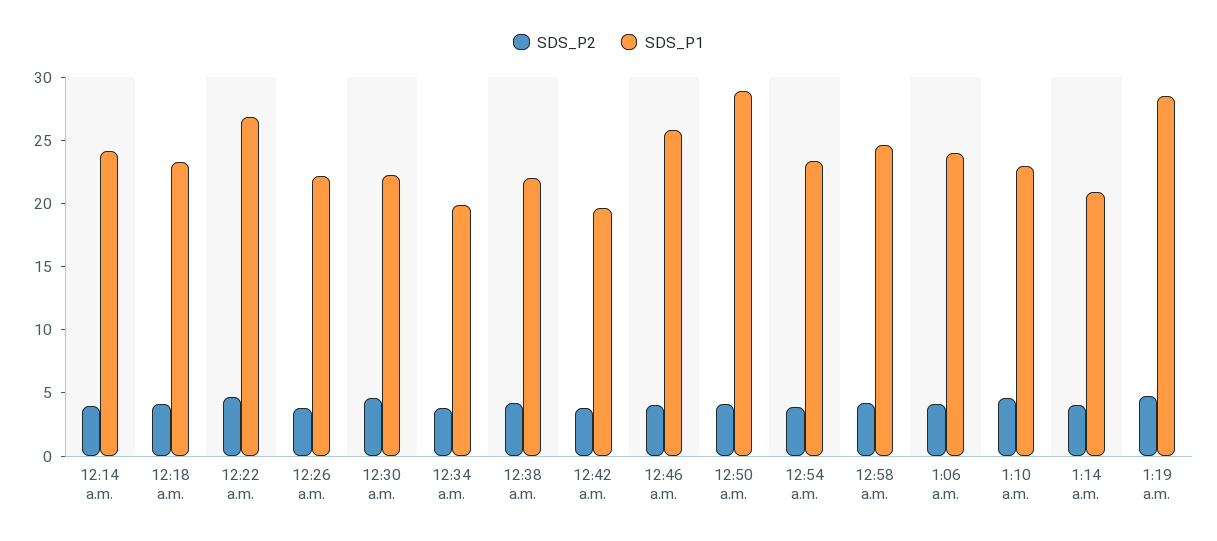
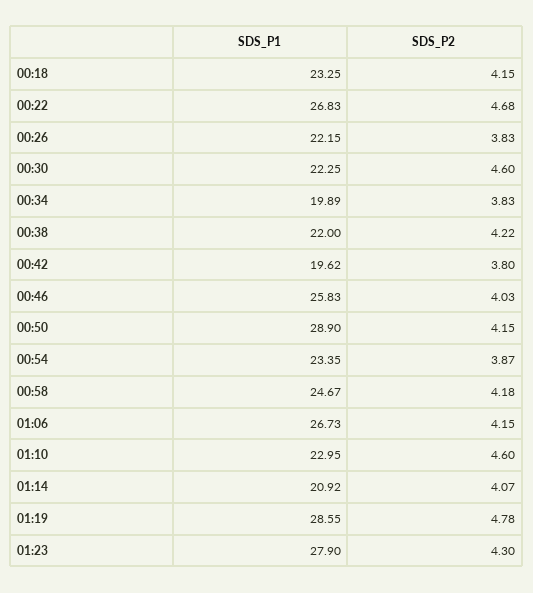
SDS_P2, 12:14 a.m.: 4 -> none
SDS_P1, 12:14 a.m.: 24 -> none
SDS_P1, 1:06 a.m.: 24 -> 26.73
SDS_P1, 01:23: none -> 27.9
SDS_P2, 01:23: none -> 4.3

